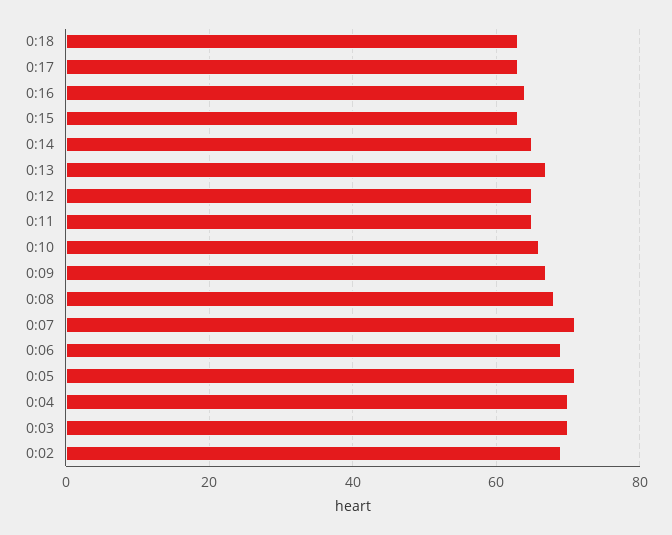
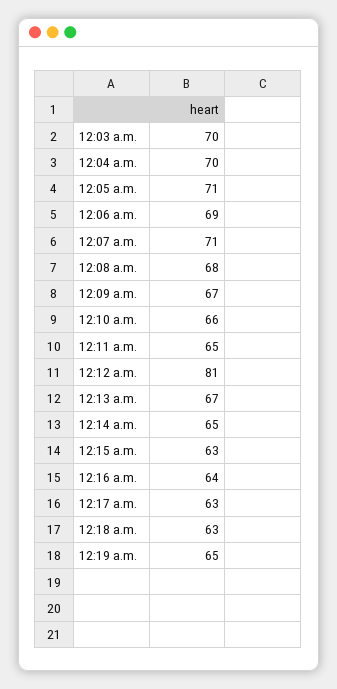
0:12: 65 -> 81
0:02: 70 -> none
12:19 a.m.: none -> 65

